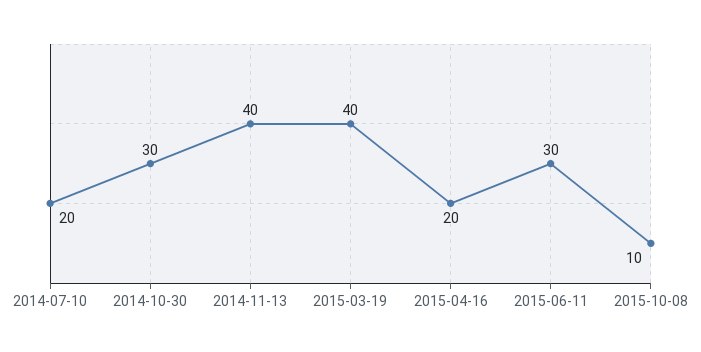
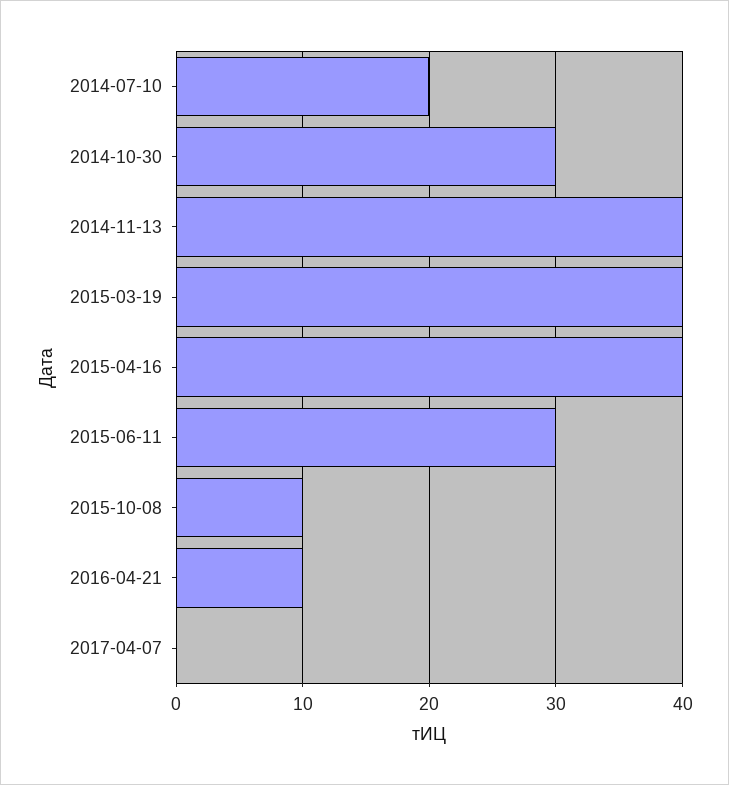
2015-04-16: 20 -> 40
2016-04-21: none -> 10
2017-04-07: none -> 0

